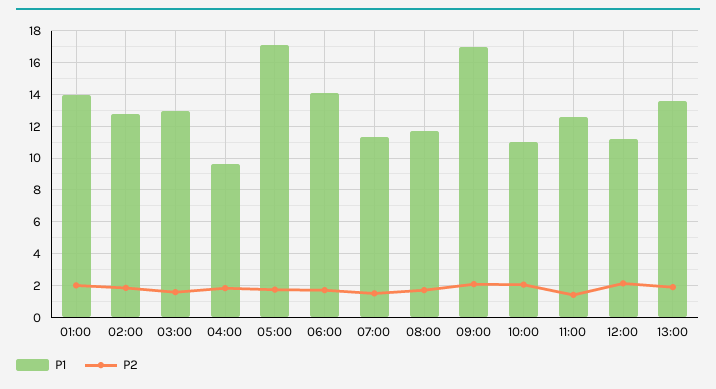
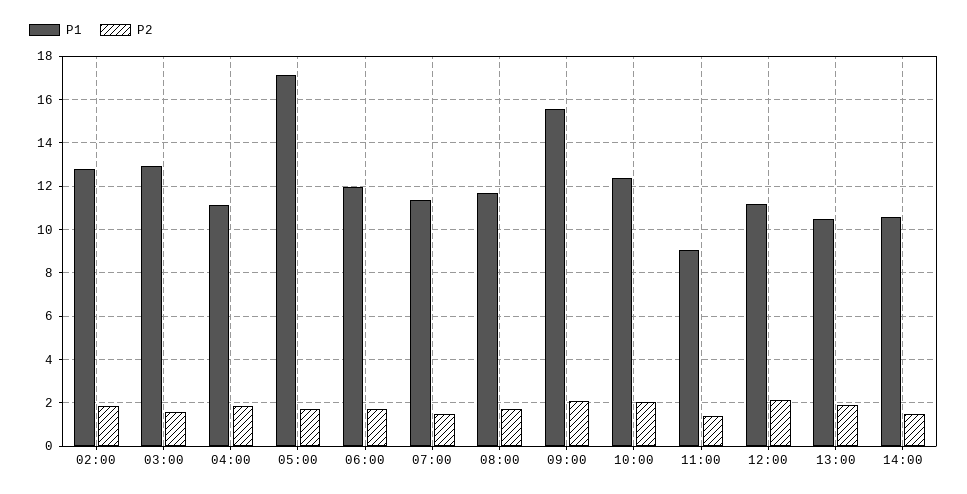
P1, 01:00: 14 -> none
P2, 01:00: 2 -> none
P1, 04:00: 9.5 -> 11
P1, 06:00: 14 -> 12
P1, 09:00: 17 -> 15.5
P1, 10:00: 11 -> 12.5
P1, 11:00: 12.5 -> 9
P1, 13:00: 13.5 -> 10.5
P1, 14:00: none -> 10.5
P2, 14:00: none -> 1.5

